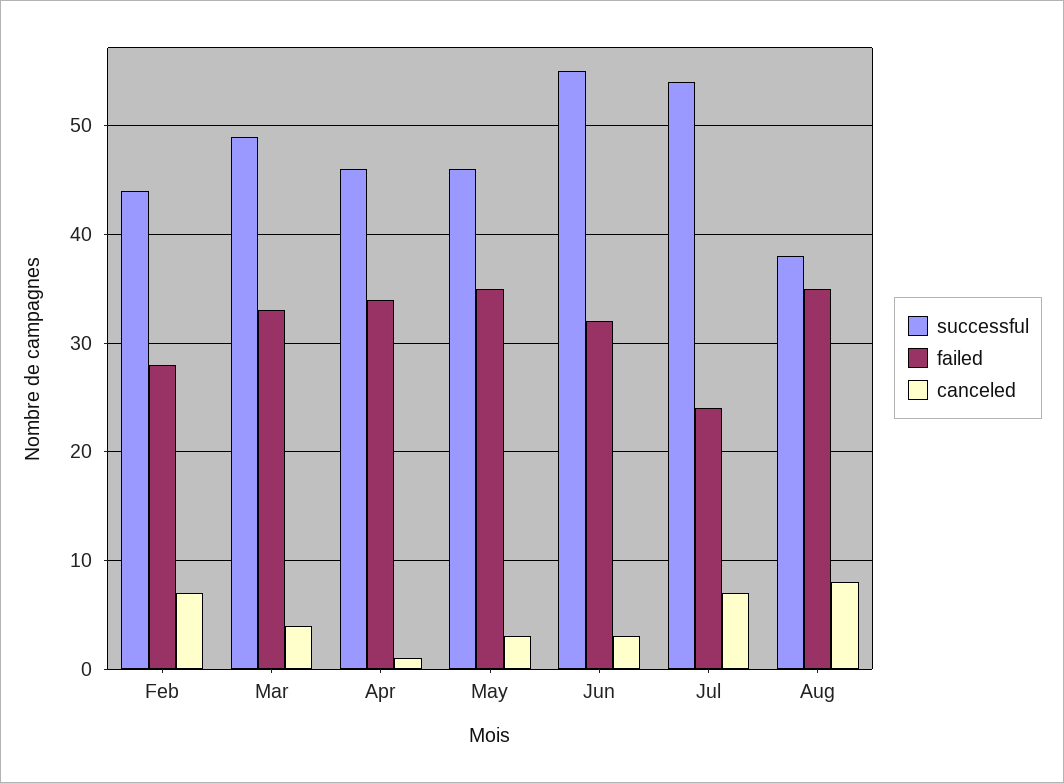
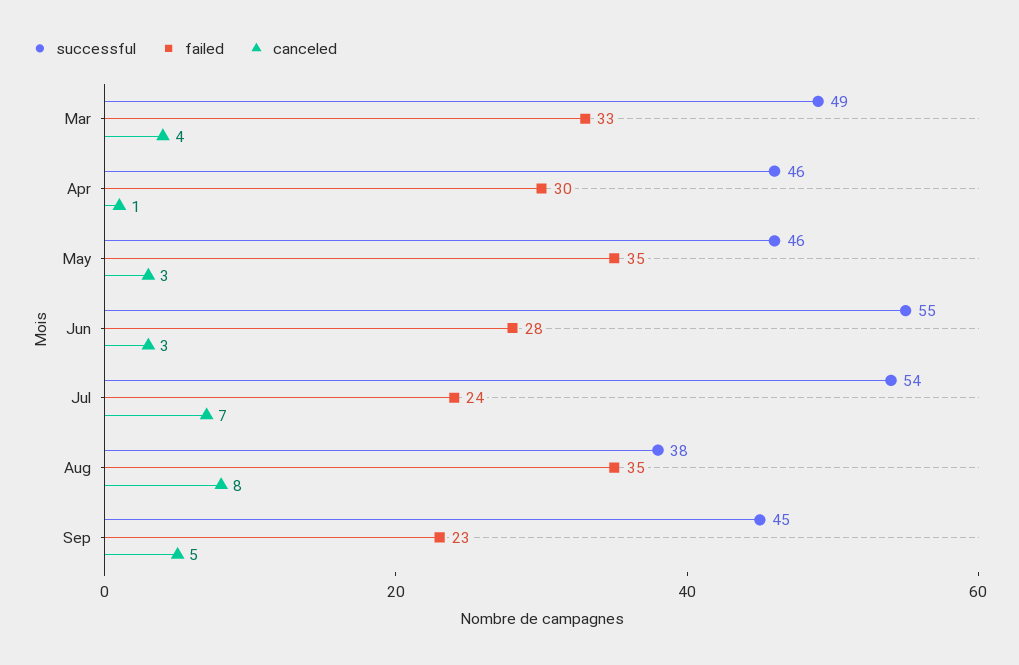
successful, Feb: 44 -> none
failed, Feb: 28 -> none
canceled, Feb: 7 -> none
failed, Apr: 34 -> 30
failed, Jun: 32 -> 28
successful, Sep: none -> 45
failed, Sep: none -> 23
canceled, Sep: none -> 5

